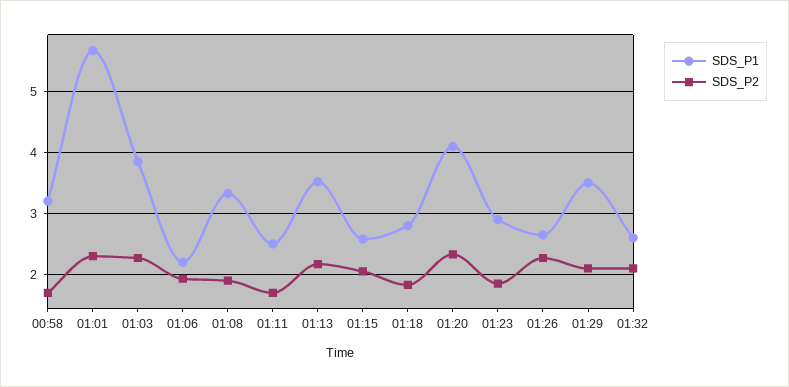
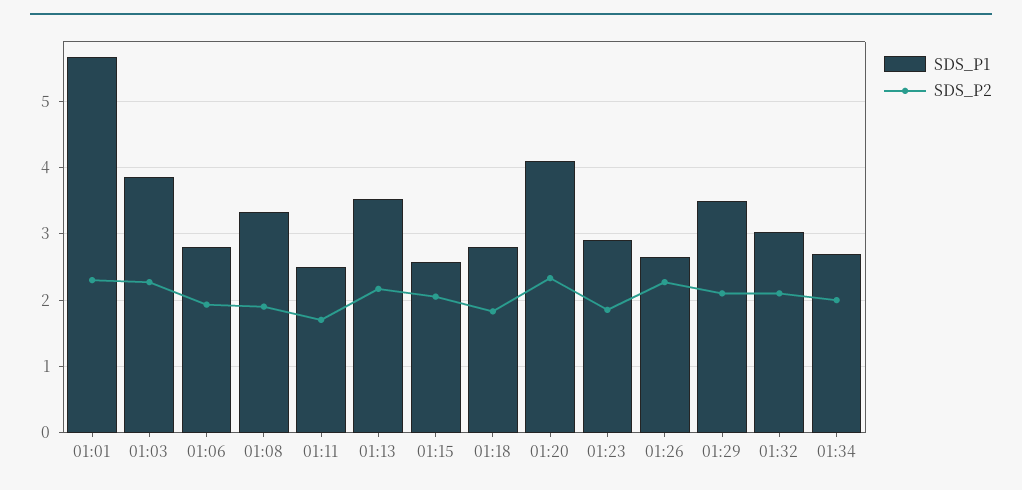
SDS_P1, 00:58: 3.2 -> none
SDS_P2, 00:58: 1.7 -> none
SDS_P1, 01:06: 2.2 -> 2.8
SDS_P1, 01:32: 2.6 -> 3
SDS_P1, 01:34: none -> 2.7
SDS_P2, 01:34: none -> 2

